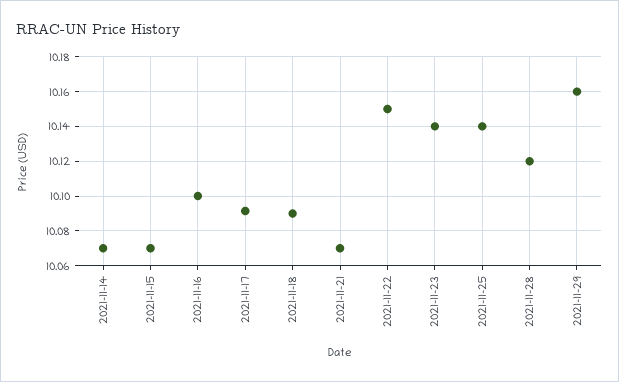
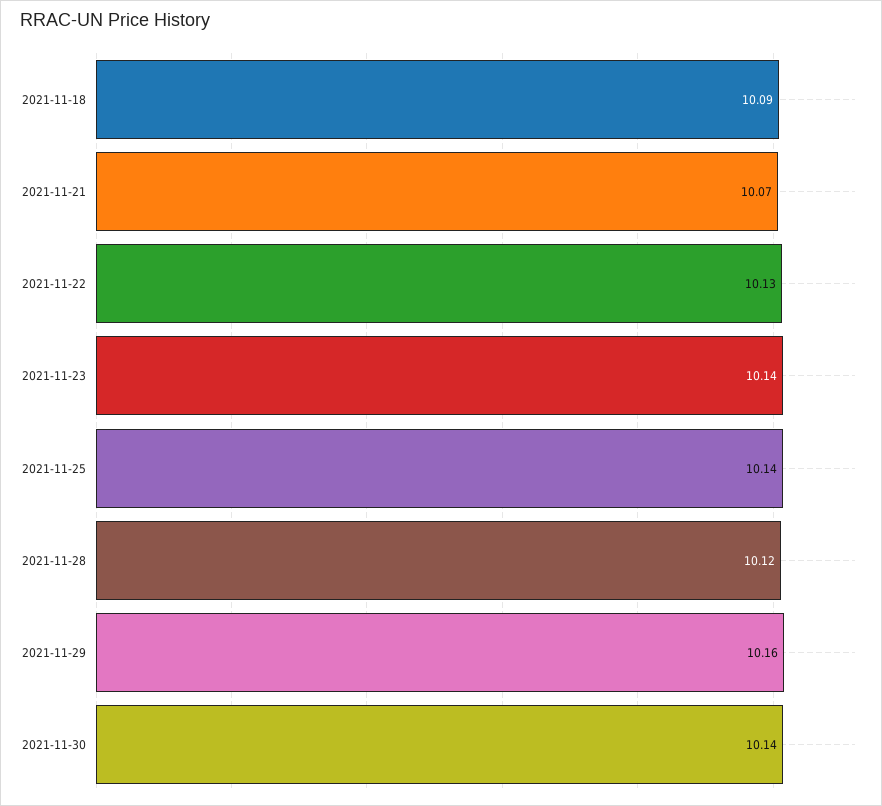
2021-11-14: 10.07 -> none
2021-11-15: 10.07 -> none
2021-11-16: 10.1 -> none
2021-11-17: 10.09 -> none
2021-11-22: 10.15 -> 10.13
2021-11-30: none -> 10.14

